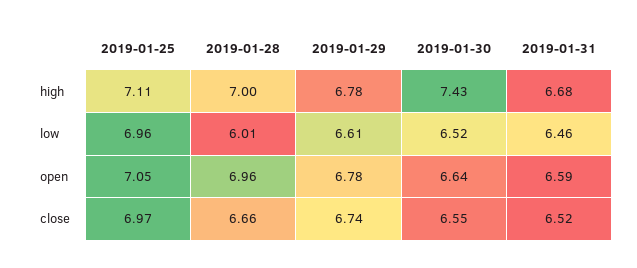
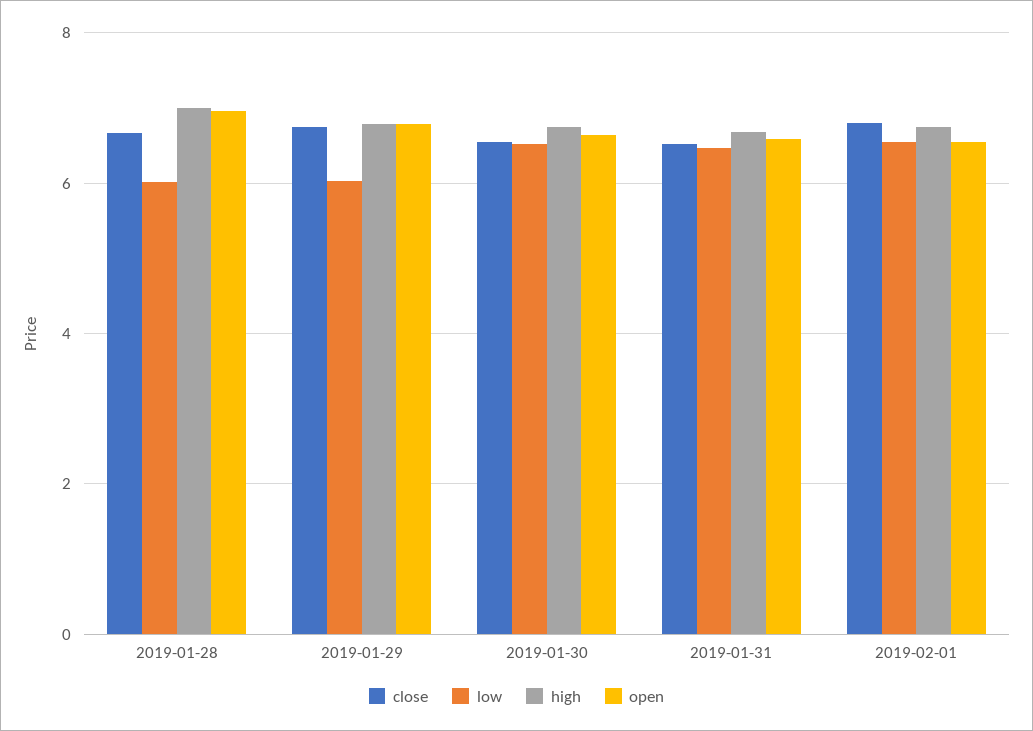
high, 2019-01-25: 7.11 -> none
high, 2019-01-30: 7.43 -> 6.8
low, 2019-01-25: 6.96 -> none
low, 2019-01-29: 6.61 -> 6
open, 2019-01-25: 7.05 -> none
close, 2019-01-25: 6.97 -> none
close, 2019-02-01: none -> 6.8
low, 2019-02-01: none -> 6.6
high, 2019-02-01: none -> 6.8
open, 2019-02-01: none -> 6.6

